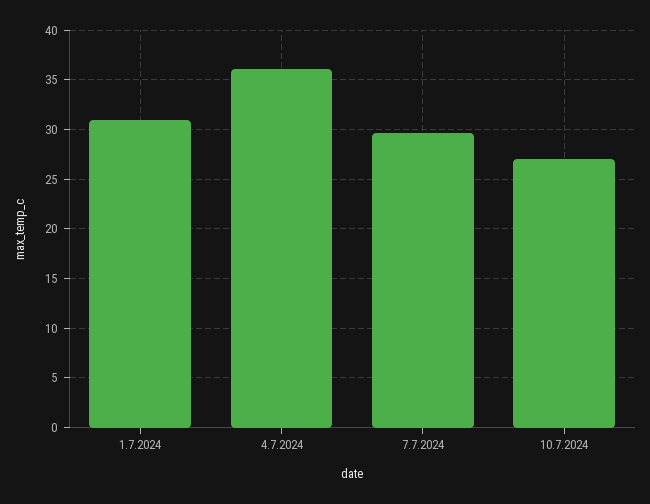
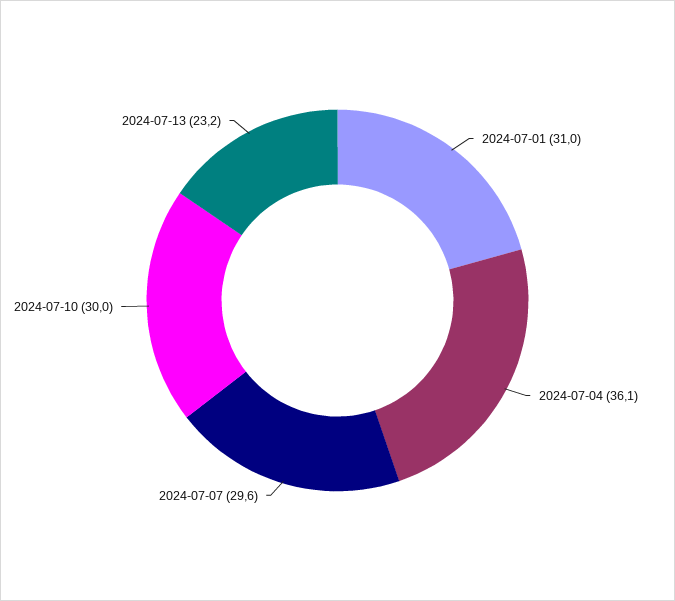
10.7.2024: 27 -> 30
2024-07-13: none -> 23.2

